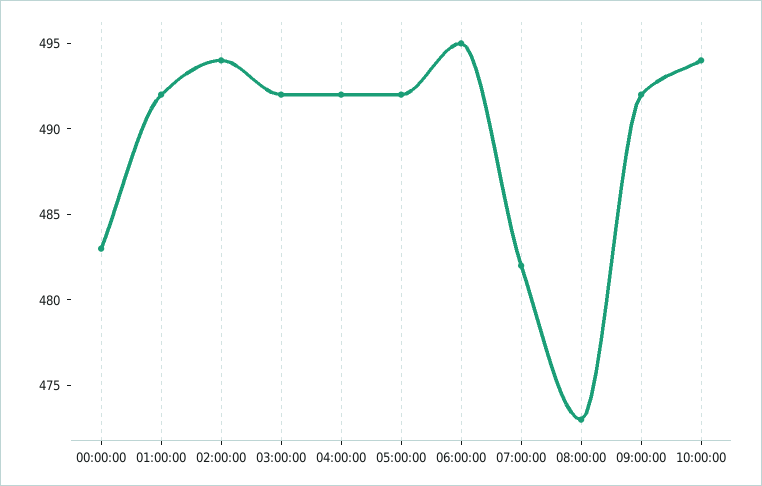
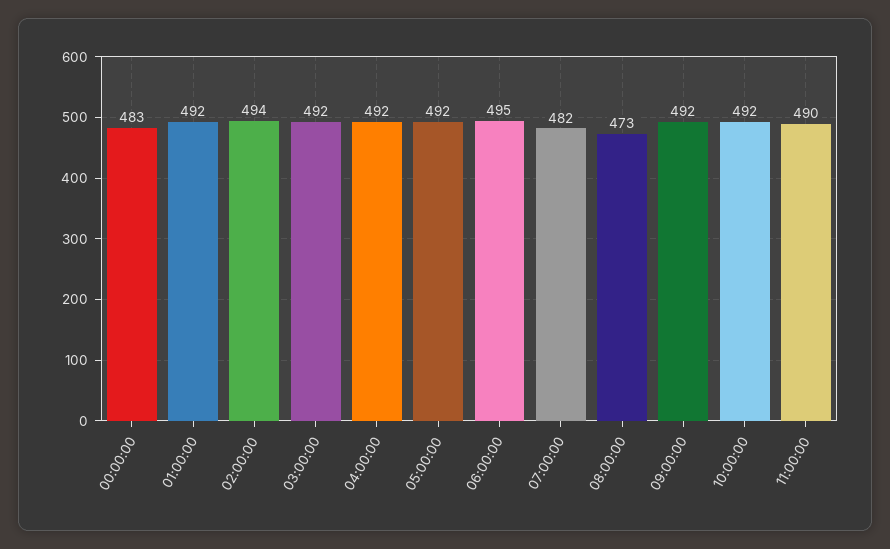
10:00:00: 494 -> 492
11:00:00: none -> 490

